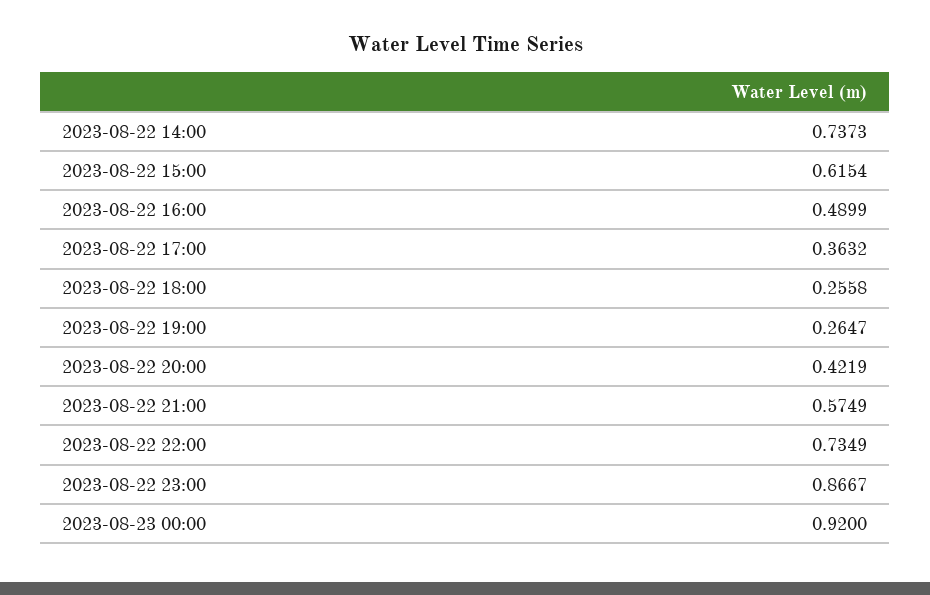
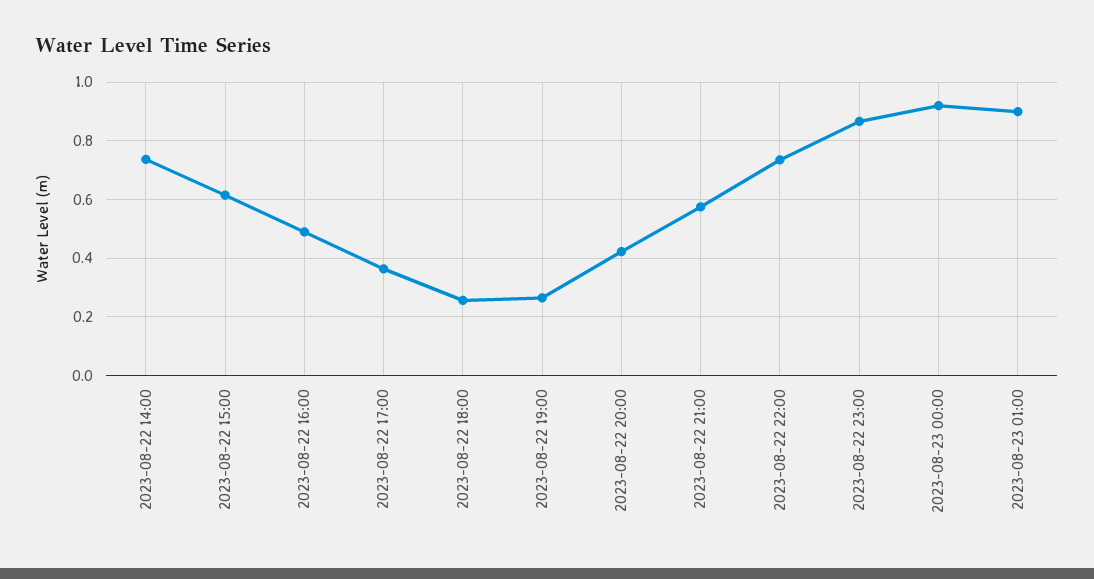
2023-08-23 01:00: none -> 0.9

